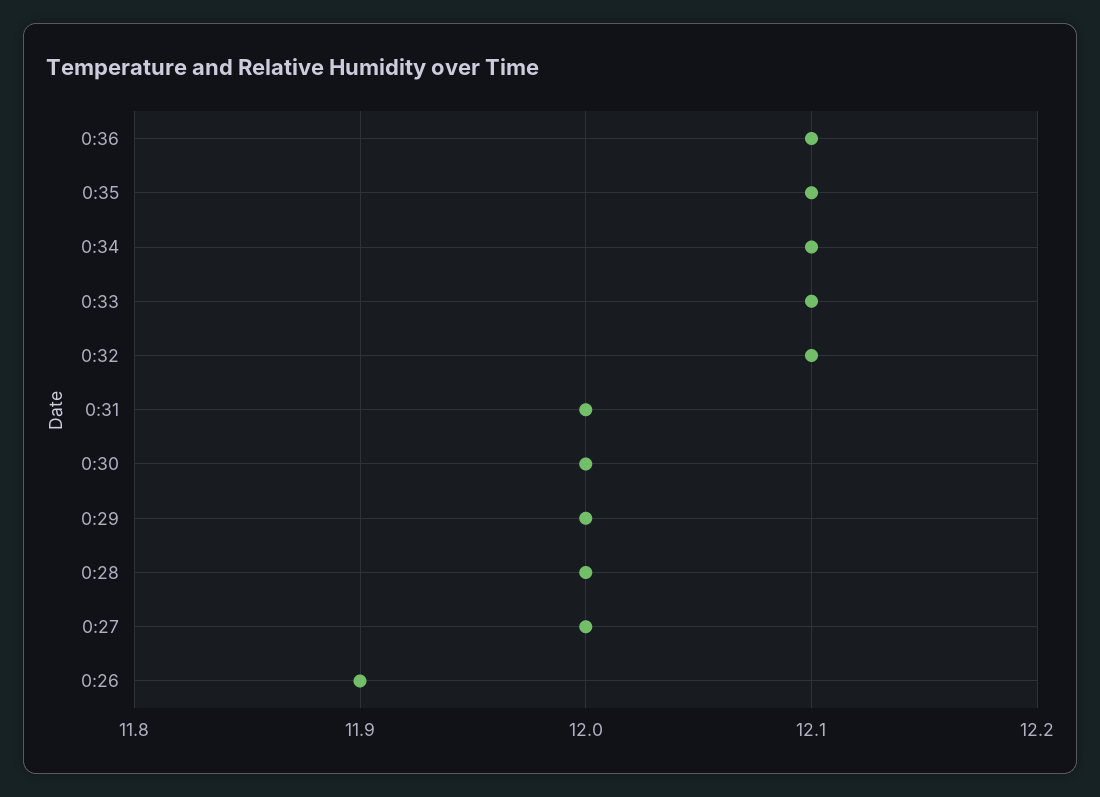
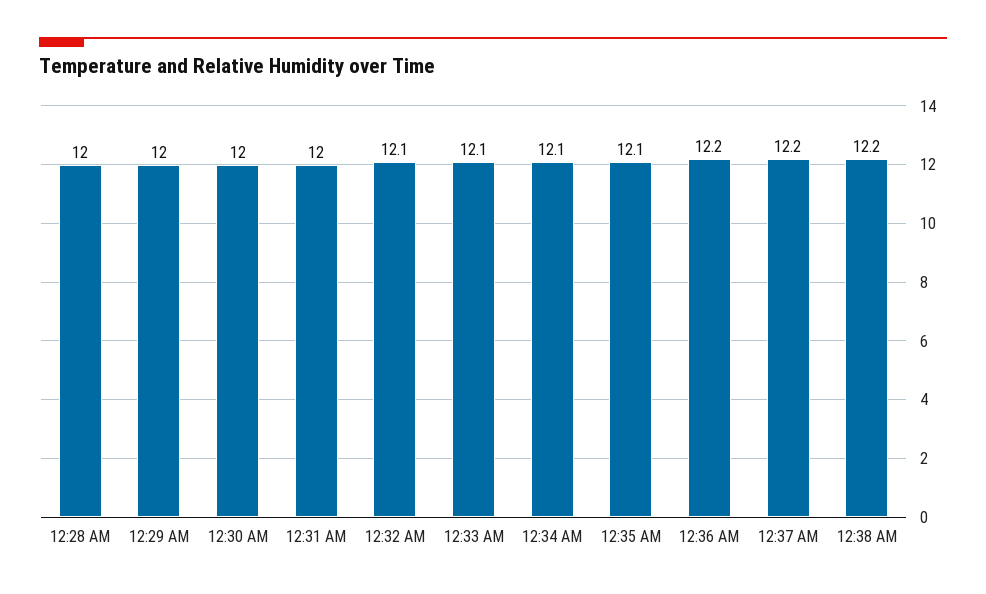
0:36: 12.1 -> 12.2
0:27: 12 -> none
0:26: 11.9 -> none
12:37 AM: none -> 12.2
12:38 AM: none -> 12.2

